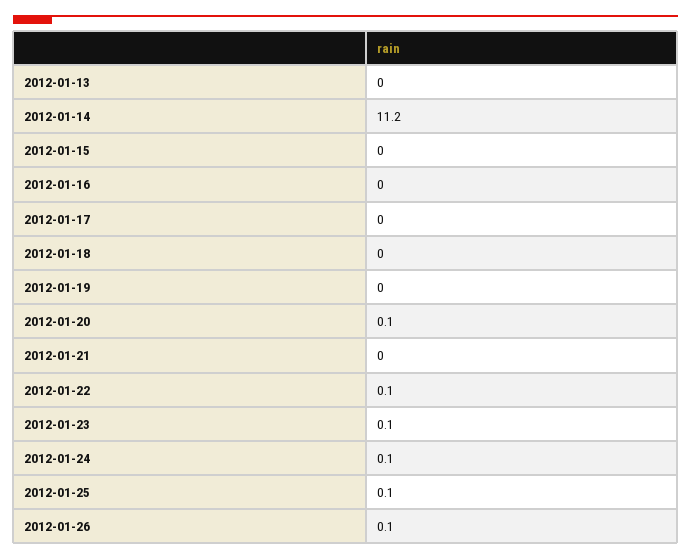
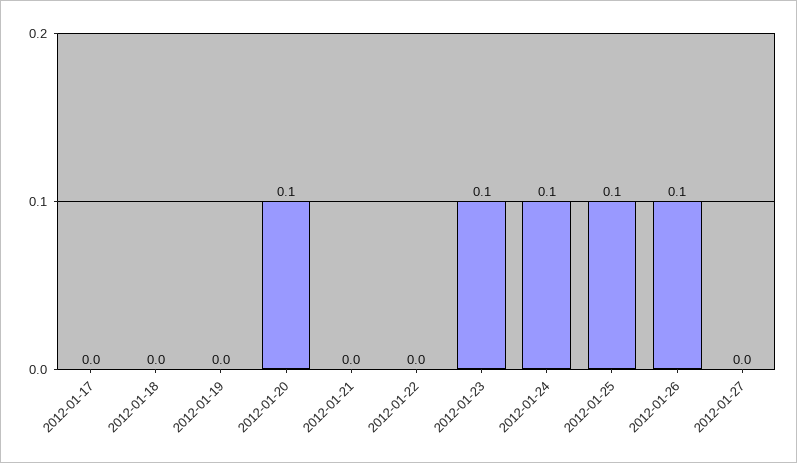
2012-01-13: 0 -> none
2012-01-14: 11.2 -> none
2012-01-15: 0 -> none
2012-01-16: 0 -> none
2012-01-22: 0.1 -> 0
2012-01-27: none -> 0

